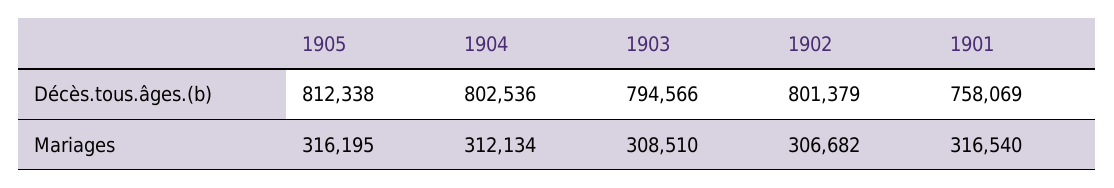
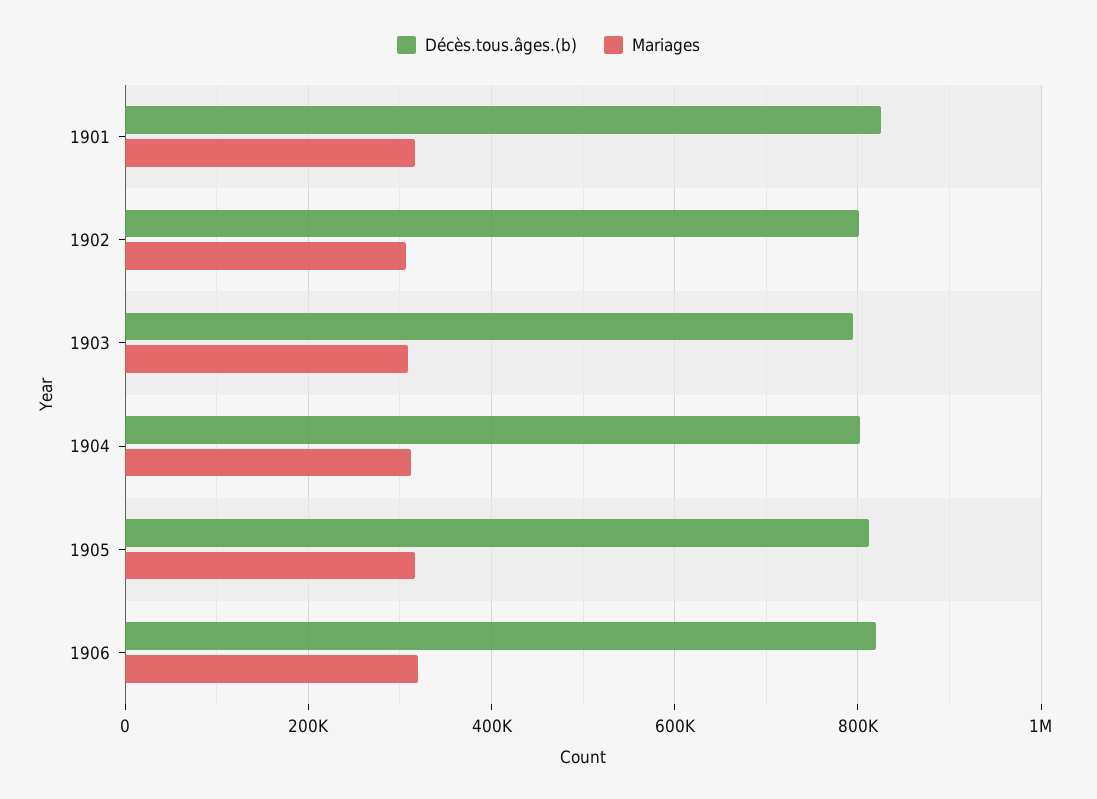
Décès.tous.âges.(b), 1901: 758069 -> 820000
Décès.tous.âges.(b), 1906: none -> 820000
Mariages, 1906: none -> 320000

